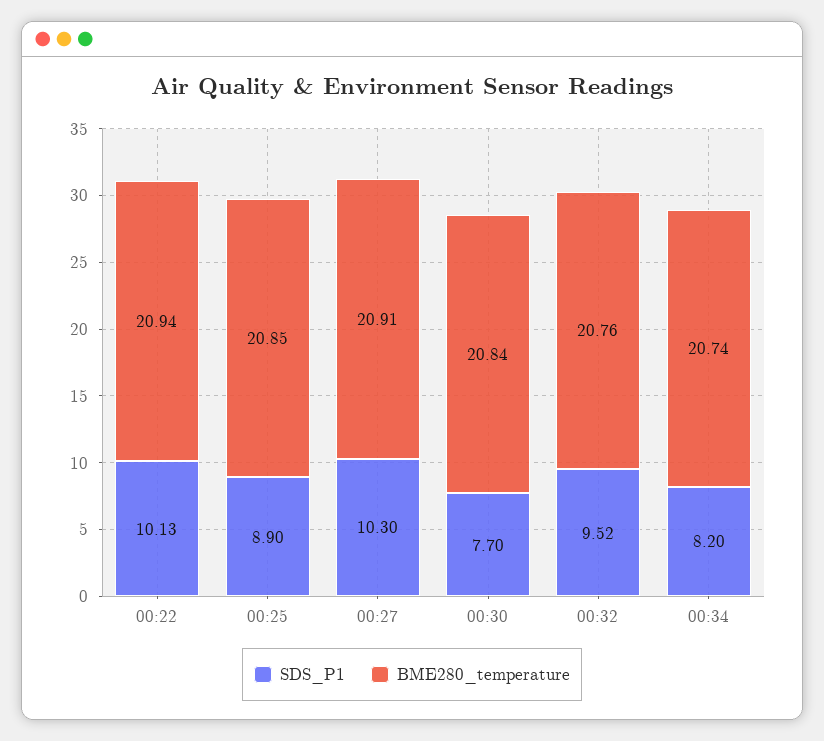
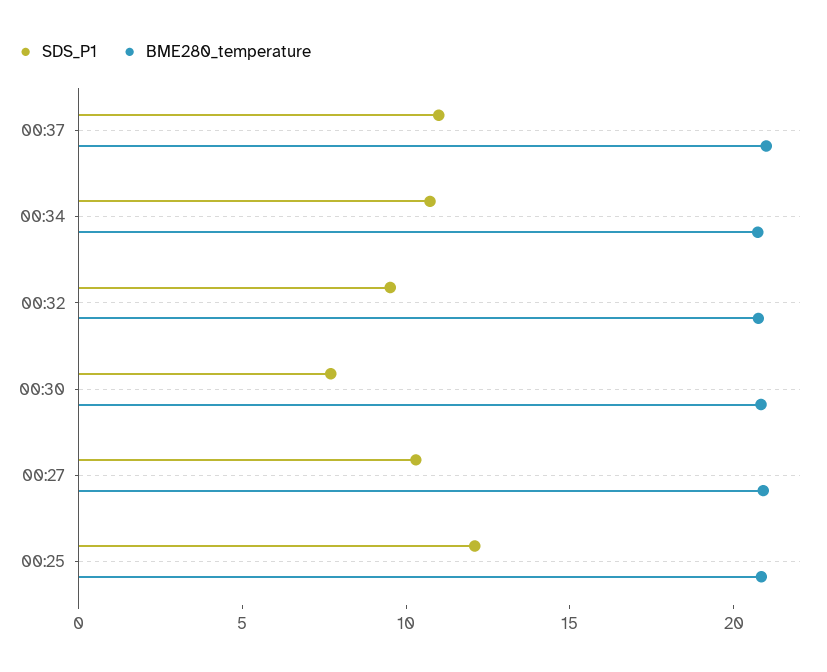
SDS_P1, 00:22: 10.13 -> none
BME280_temperature, 00:22: 20.94 -> none
SDS_P1, 00:25: 8.9 -> 12
SDS_P1, 00:34: 8.2 -> 11
SDS_P1, 00:37: none -> 11
BME280_temperature, 00:37: none -> 21

